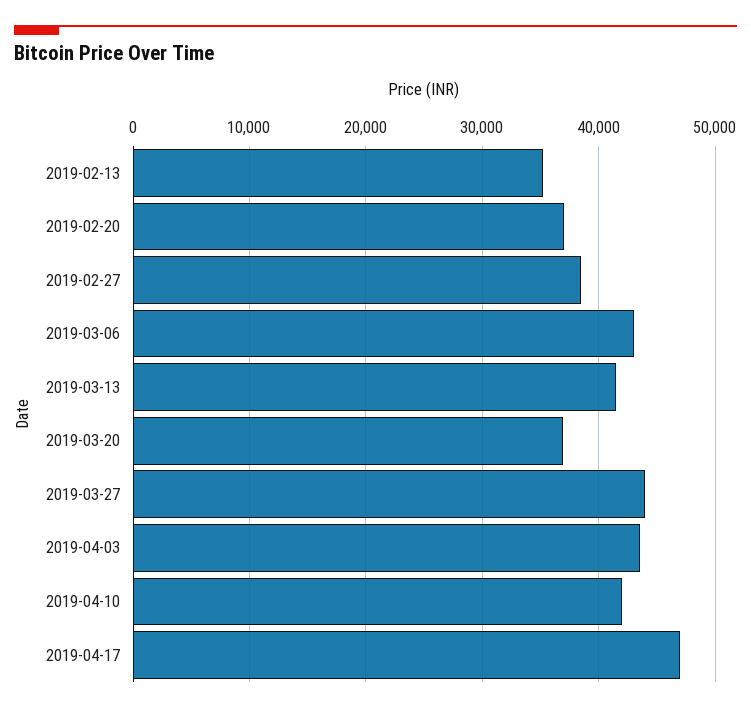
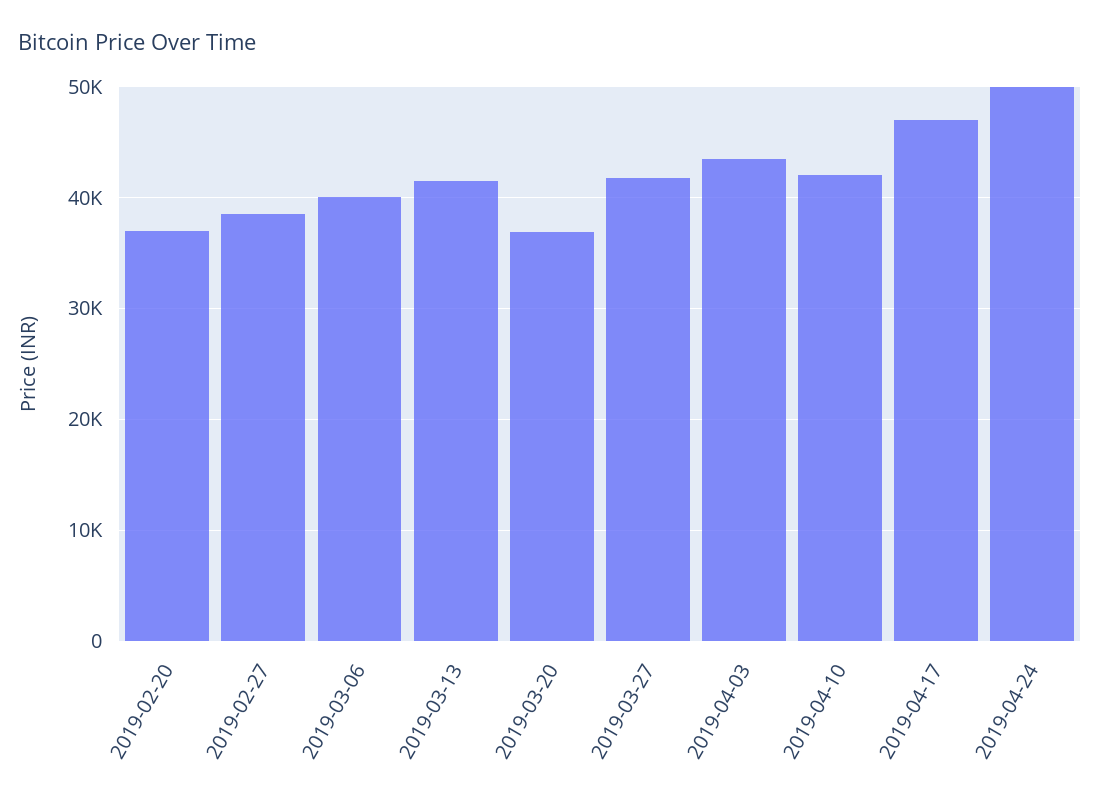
2019-02-13: 35000 -> none
2019-03-06: 43000 -> 40000
2019-03-27: 44000 -> 42000
2019-04-24: none -> 50000

